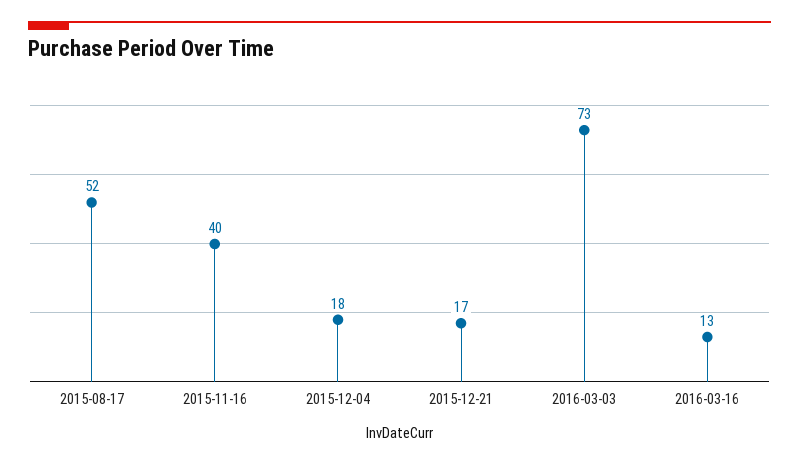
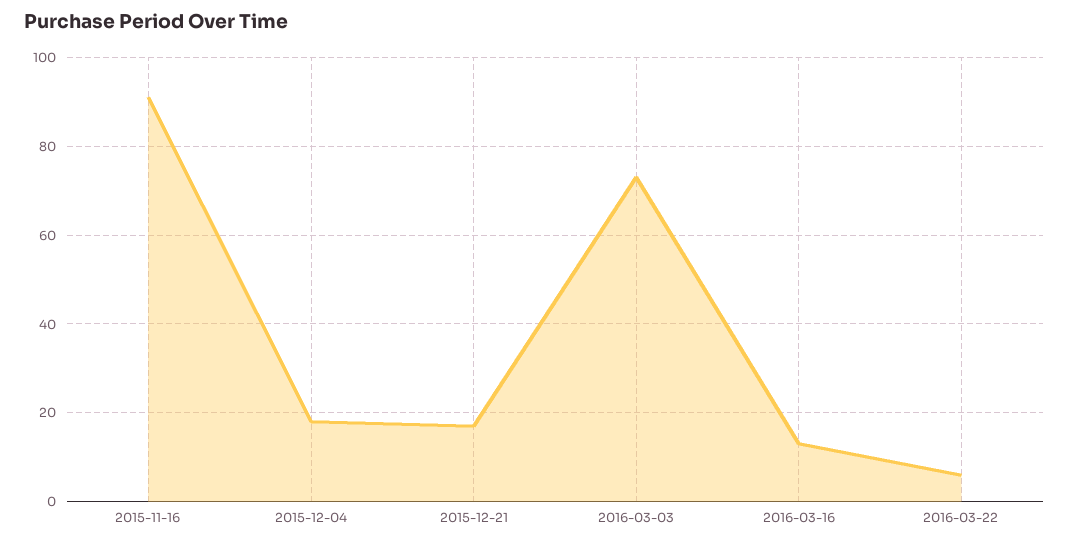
2015-08-17: 52 -> none
2015-11-16: 40 -> 90
2016-03-22: none -> 5

